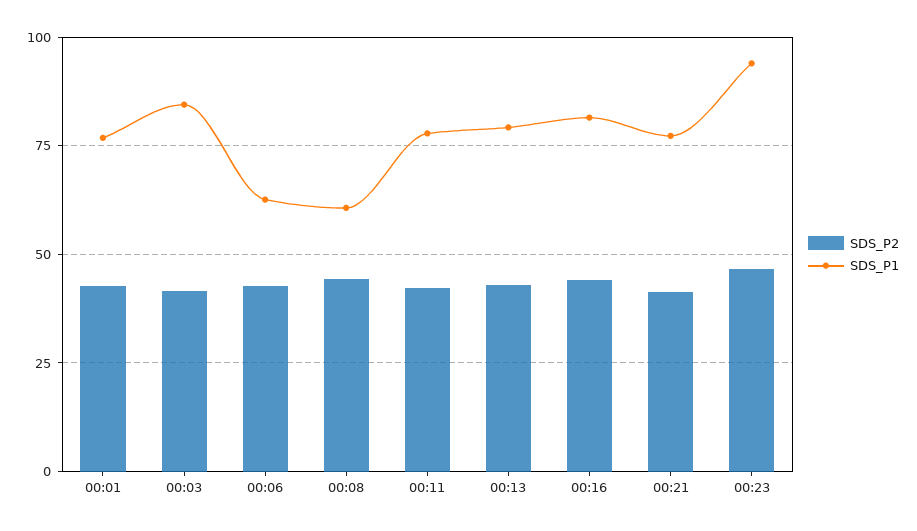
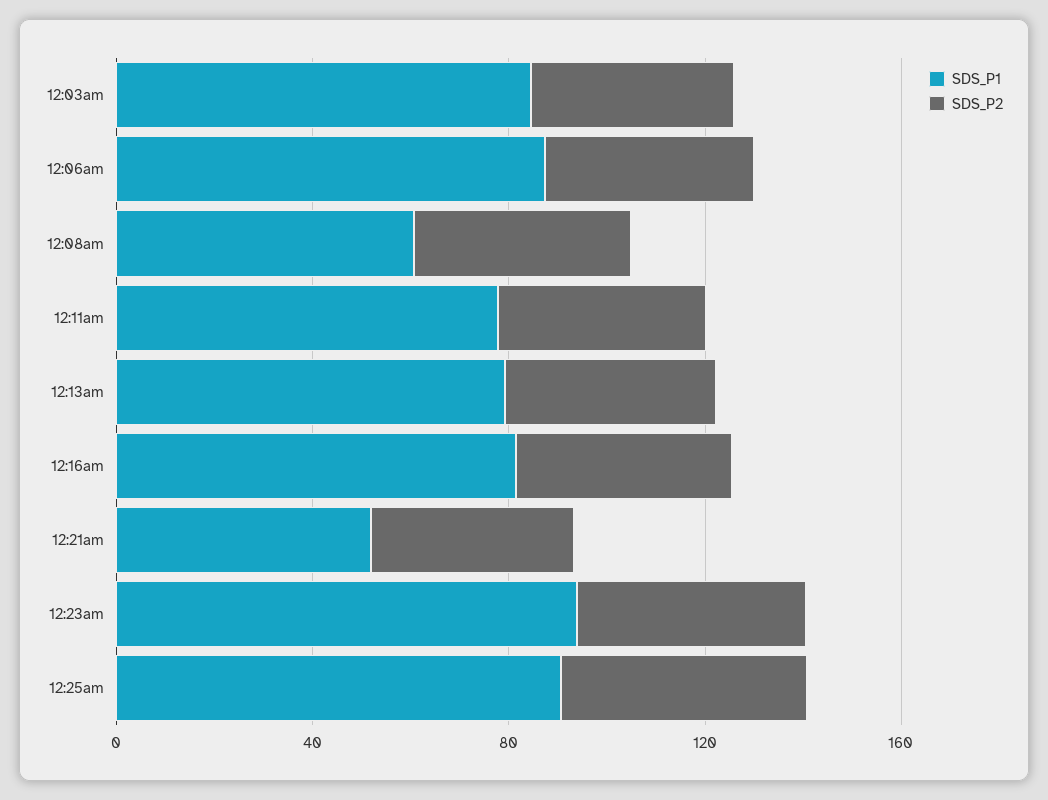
SDS_P2, 00:01: 42.5 -> none
SDS_P1, 00:01: 77.5 -> none
SDS_P1, 00:06: 62.5 -> 90
SDS_P1, 00:21: 77.5 -> 50
SDS_P1, 12:25am: none -> 90
SDS_P2, 12:25am: none -> 50

